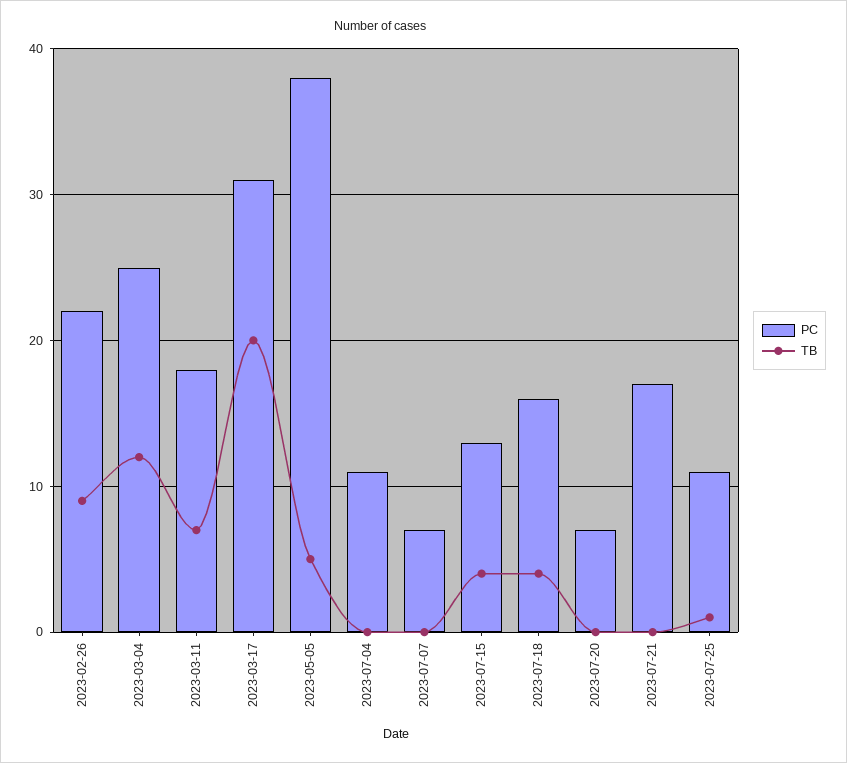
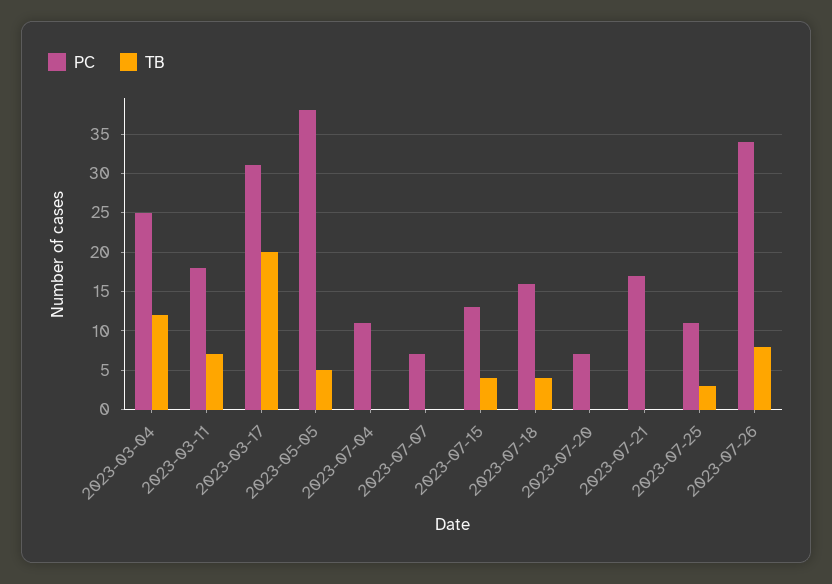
PC, 2023-02-26: 22 -> none
TB, 2023-02-26: 9 -> none
TB, 2023-07-25: 1 -> 3
PC, 2023-07-26: none -> 34
TB, 2023-07-26: none -> 8

